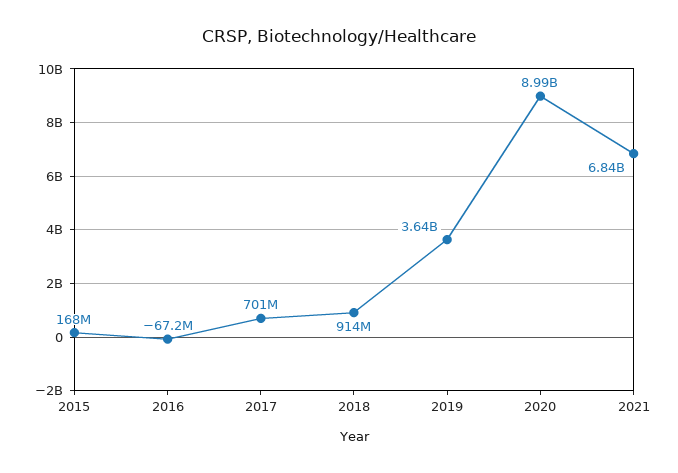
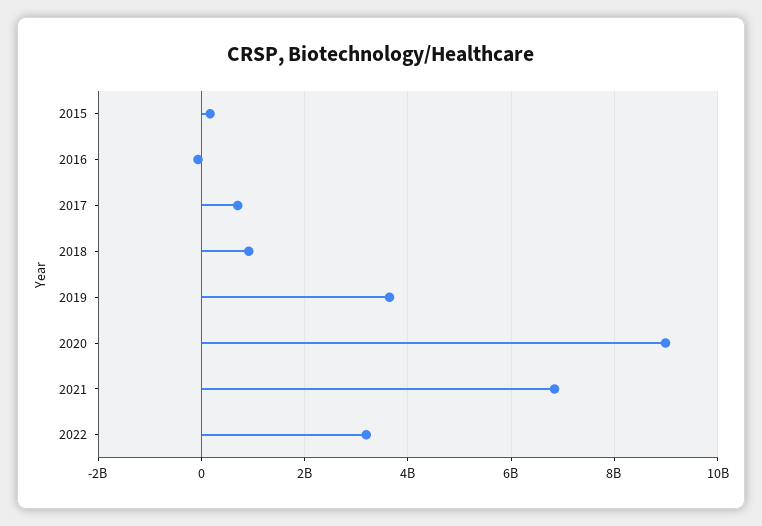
2022: none -> 3200000000

